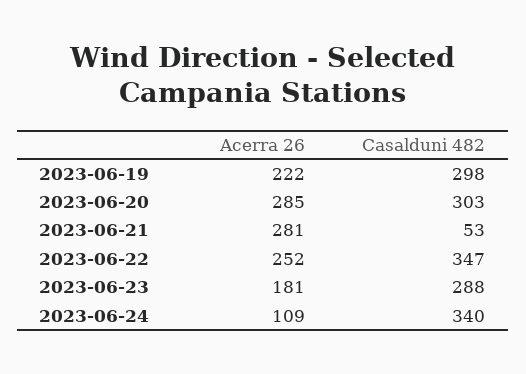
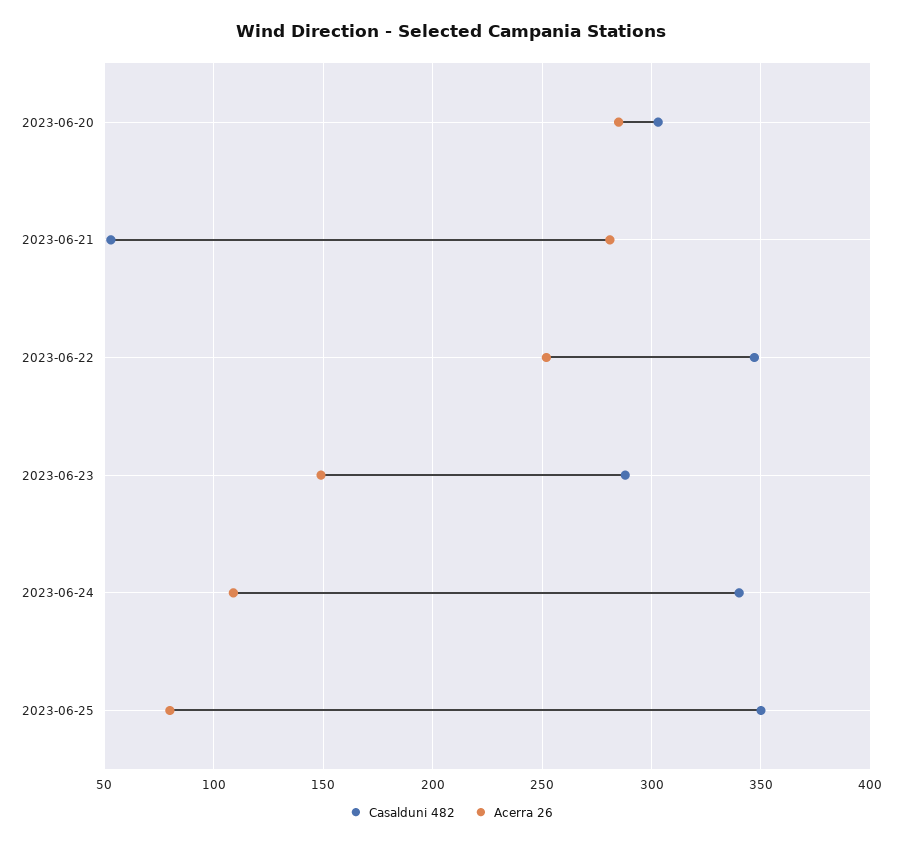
Acerra 26, 2023-06-19: 222 -> none
Casalduni 482, 2023-06-19: 298 -> none
Acerra 26, 2023-06-23: 181 -> 150
Casalduni 482, 2023-06-25: none -> 350
Acerra 26, 2023-06-25: none -> 80

